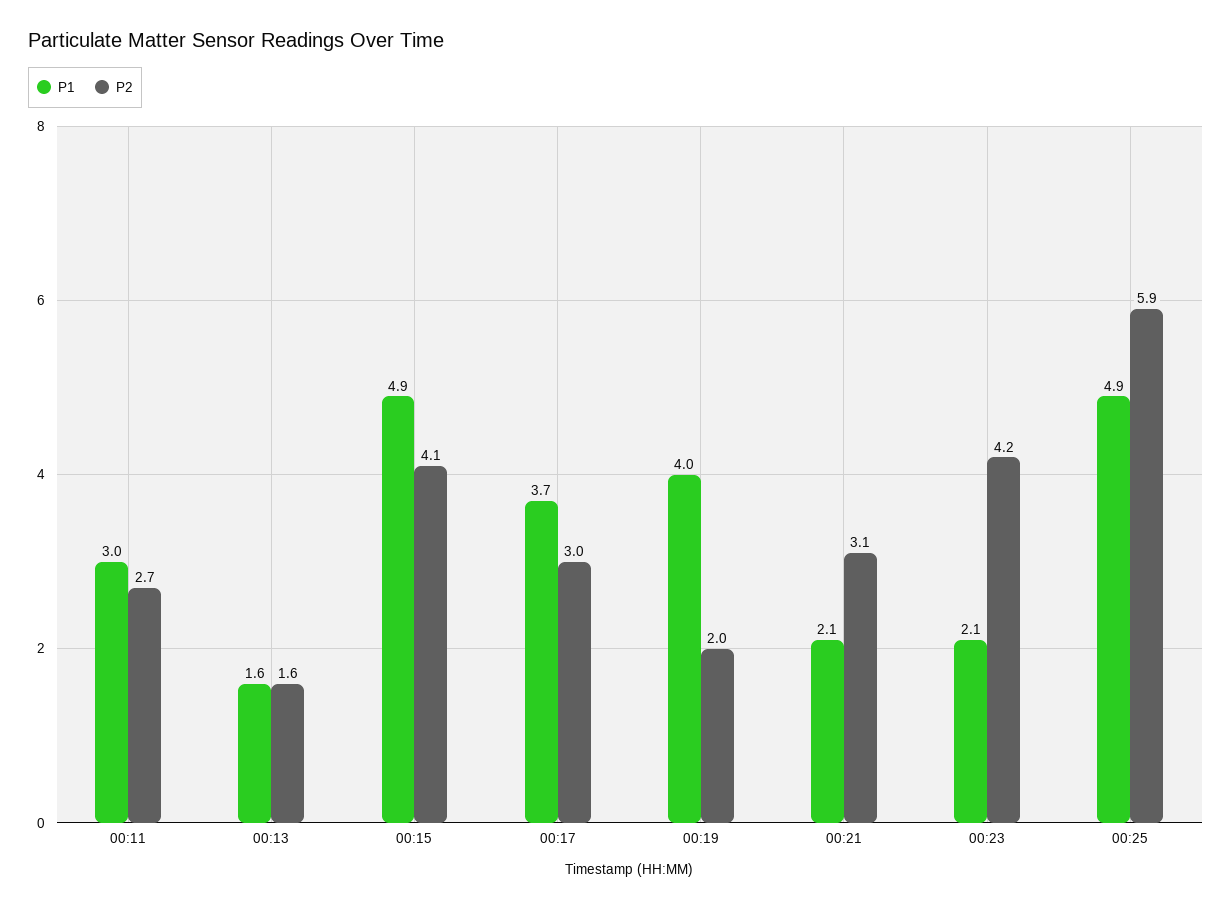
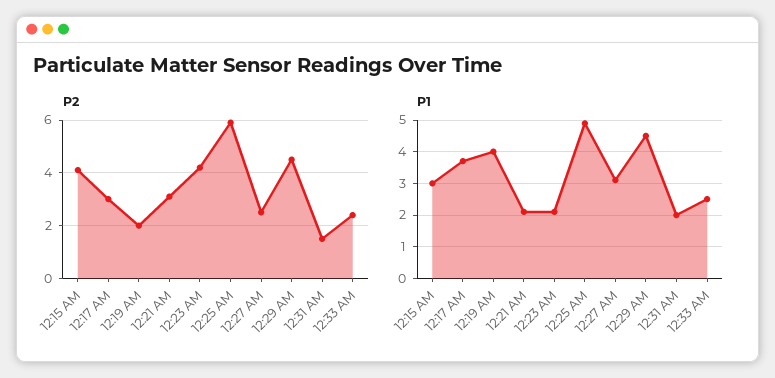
P1, 00:11: 3 -> none
P2, 00:11: 2.7 -> none
P1, 00:13: 1.6 -> none
P2, 00:13: 1.6 -> none
P1, 00:15: 4.9 -> 3
P2, 12:27 AM: none -> 2.5
P2, 12:29 AM: none -> 4.5
P2, 12:31 AM: none -> 1.5
P2, 12:33 AM: none -> 2.5
P1, 12:27 AM: none -> 3
P1, 12:29 AM: none -> 4.5
P1, 12:31 AM: none -> 2
P1, 12:33 AM: none -> 2.5

